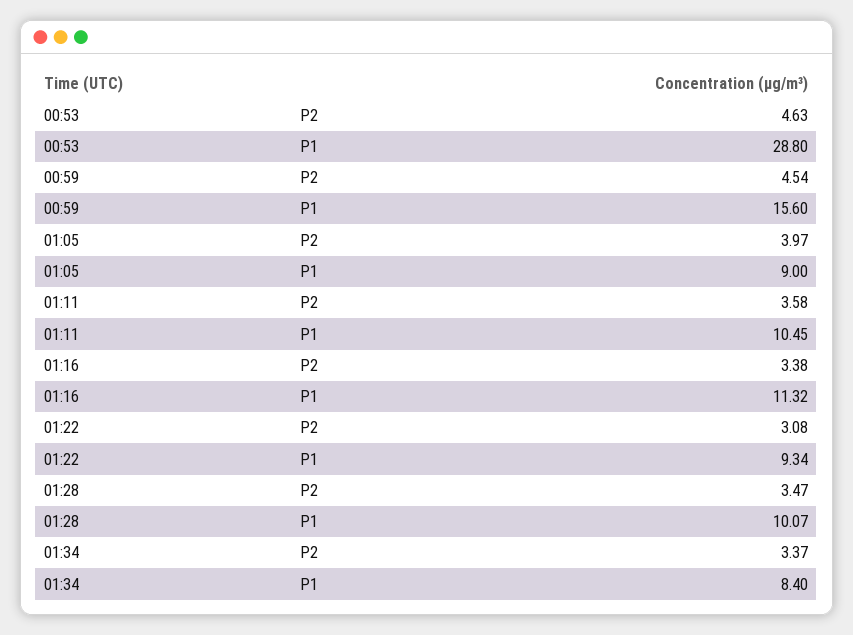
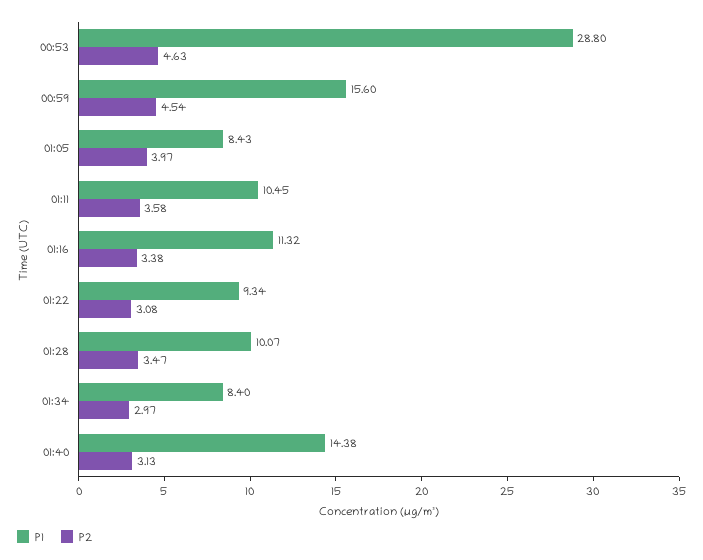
P1, 01:05: 9 -> 8.43
P2, 01:34: 3.37 -> 2.97
P1, 01:40: none -> 14.38
P2, 01:40: none -> 3.13

